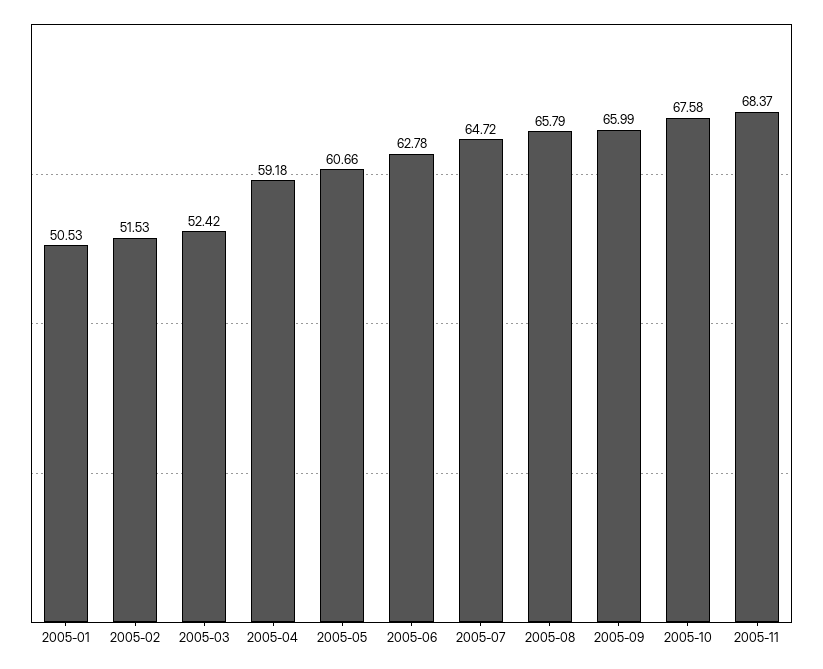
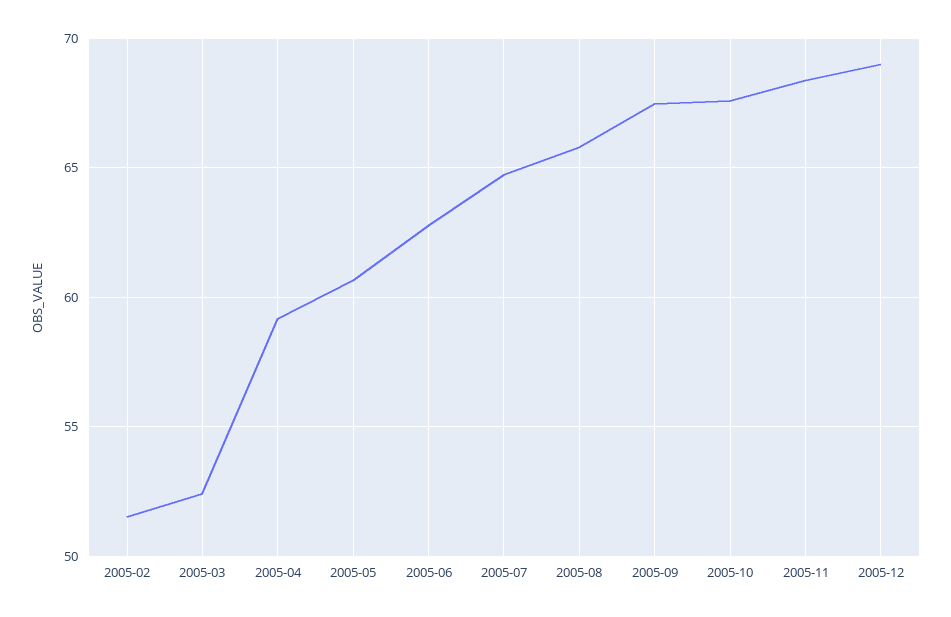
2005-01: 50.53 -> none
2005-09: 65.99 -> 67.5
2005-12: none -> 69

